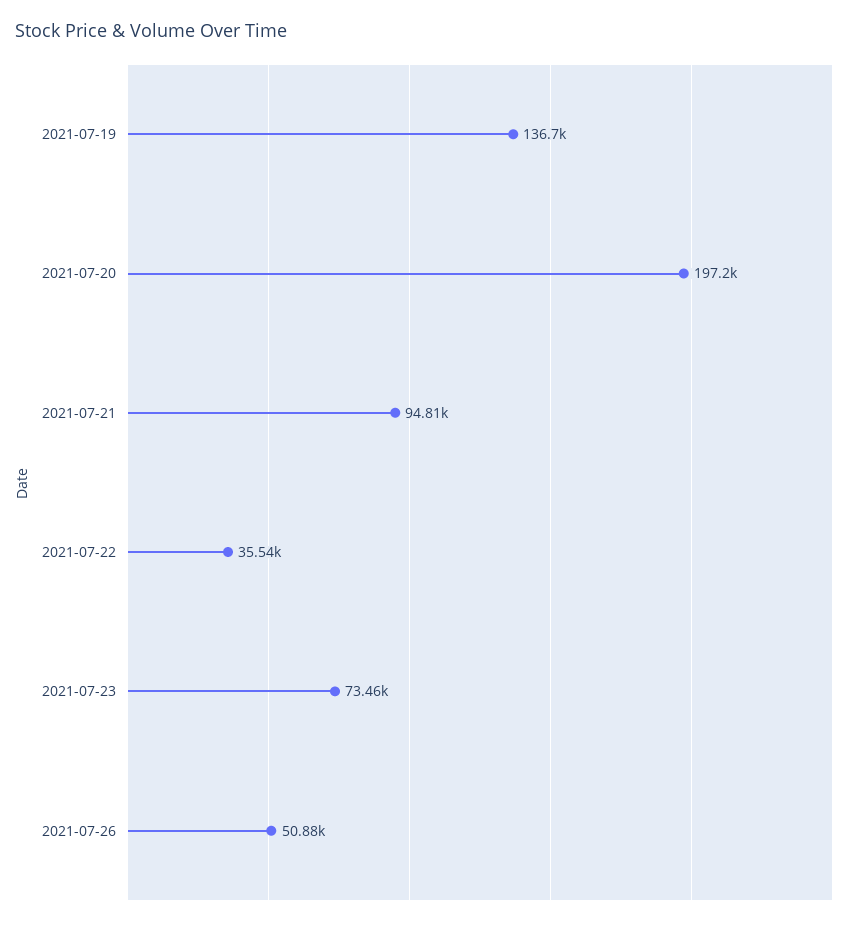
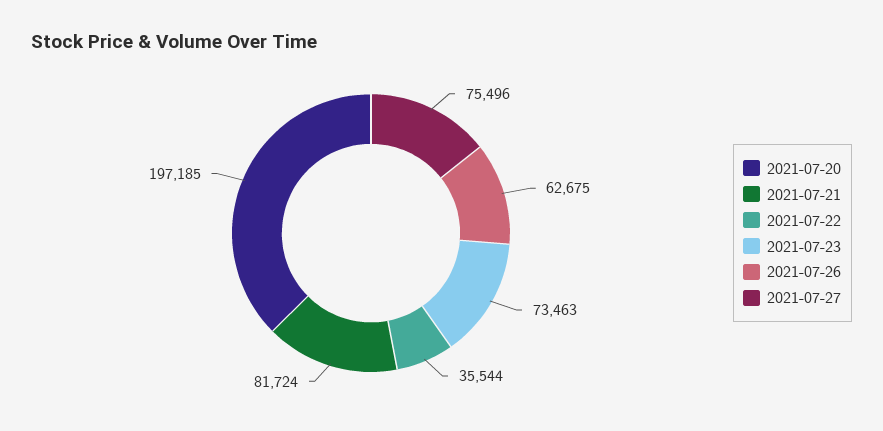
2021-07-19: 136700 -> none
2021-07-21: 94810 -> 81724
2021-07-26: 50880 -> 62675
2021-07-27: none -> 75496

